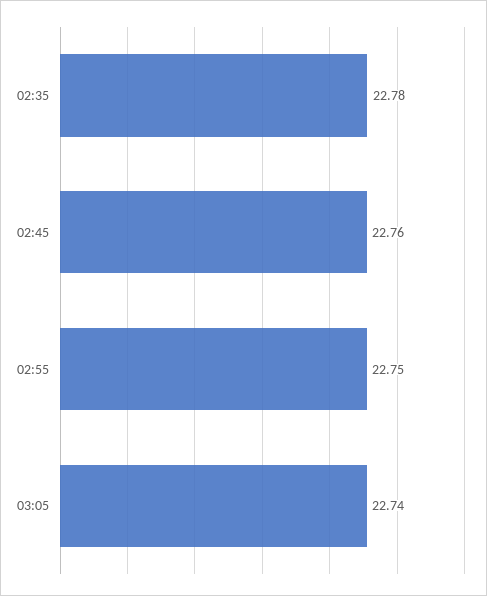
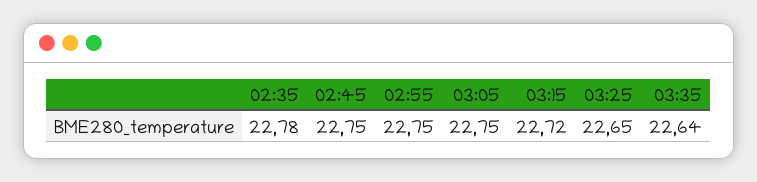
02:45: 22.76 -> 22.75
03:05: 22.74 -> 22.75
03:15: none -> 22.72
03:25: none -> 22.65
03:35: none -> 22.64

